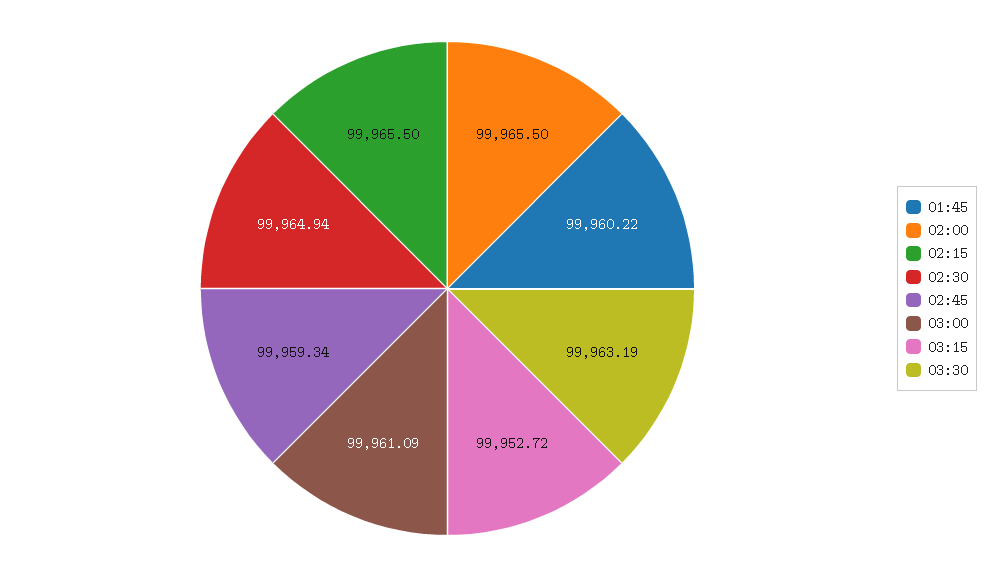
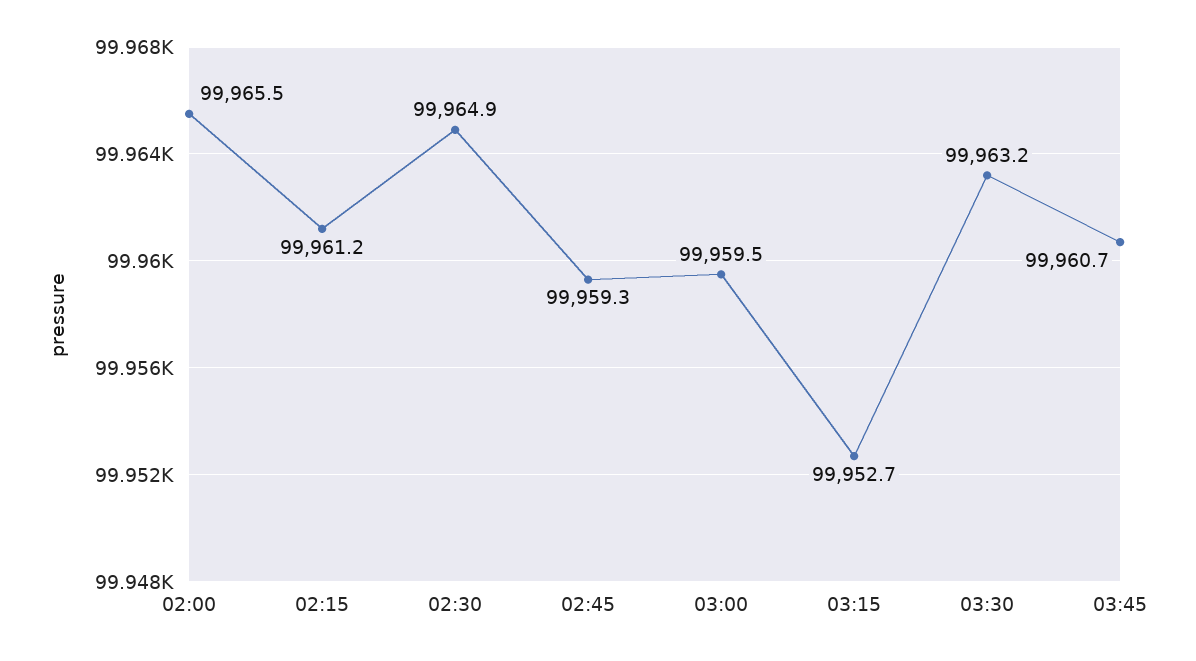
01:45: 99960.22 -> none
02:15: 99965.5 -> 99961.2
03:00: 99961.09 -> 99959.5
03:45: none -> 99960.7

